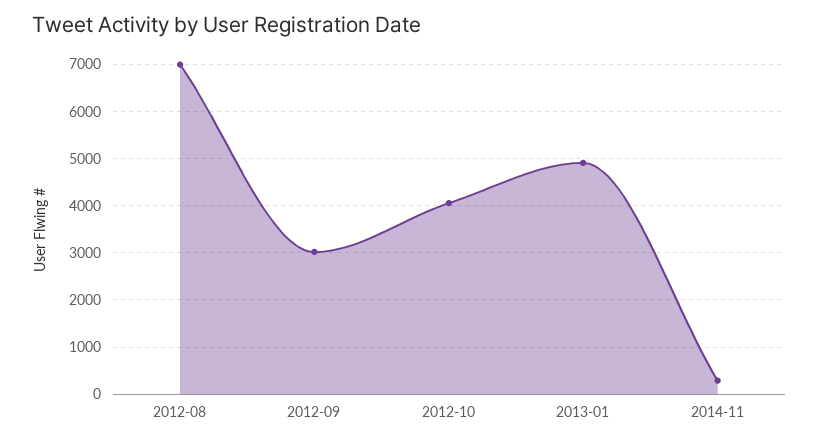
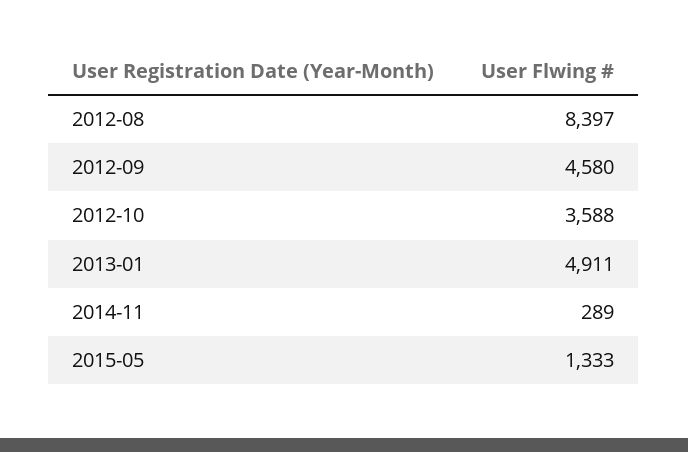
2012-08: 7000 -> 8397
2012-09: 3000 -> 4580
2012-10: 4000 -> 3588
2015-05: none -> 1333

